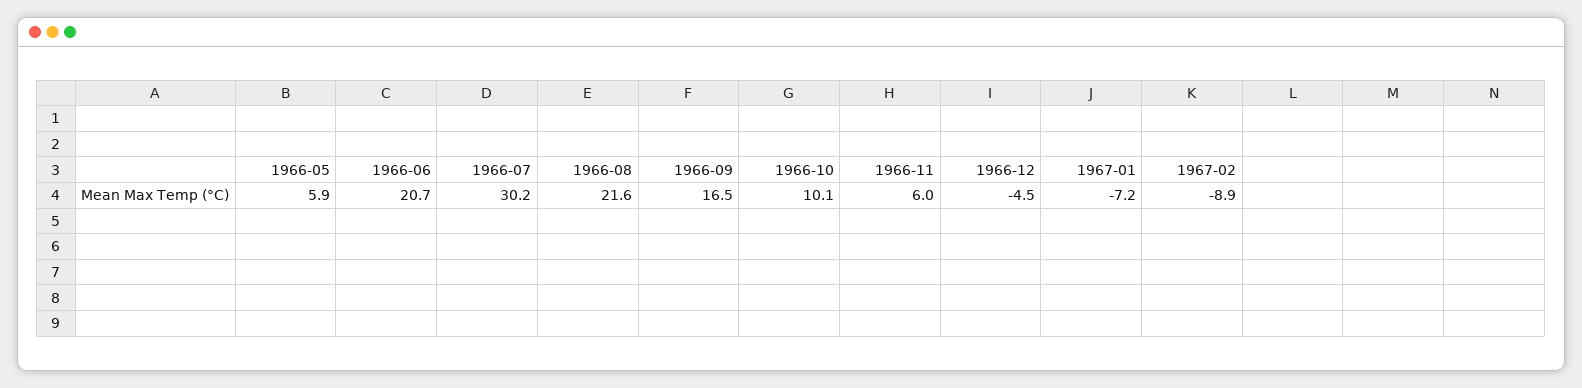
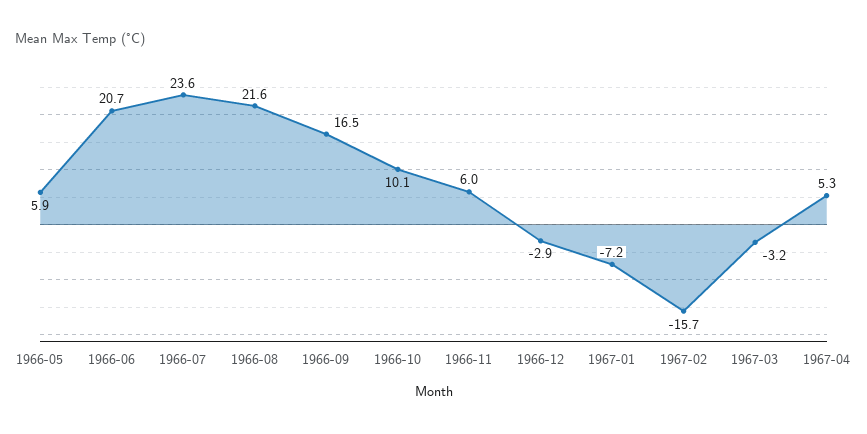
1966-07: 30.2 -> 23.6
1966-12: -4.5 -> -2.9
1967-02: -8.9 -> -15.7
1967-03: none -> -3.2
1967-04: none -> 5.3

